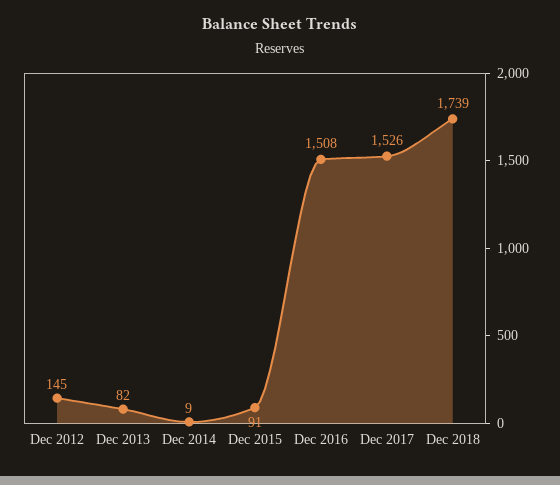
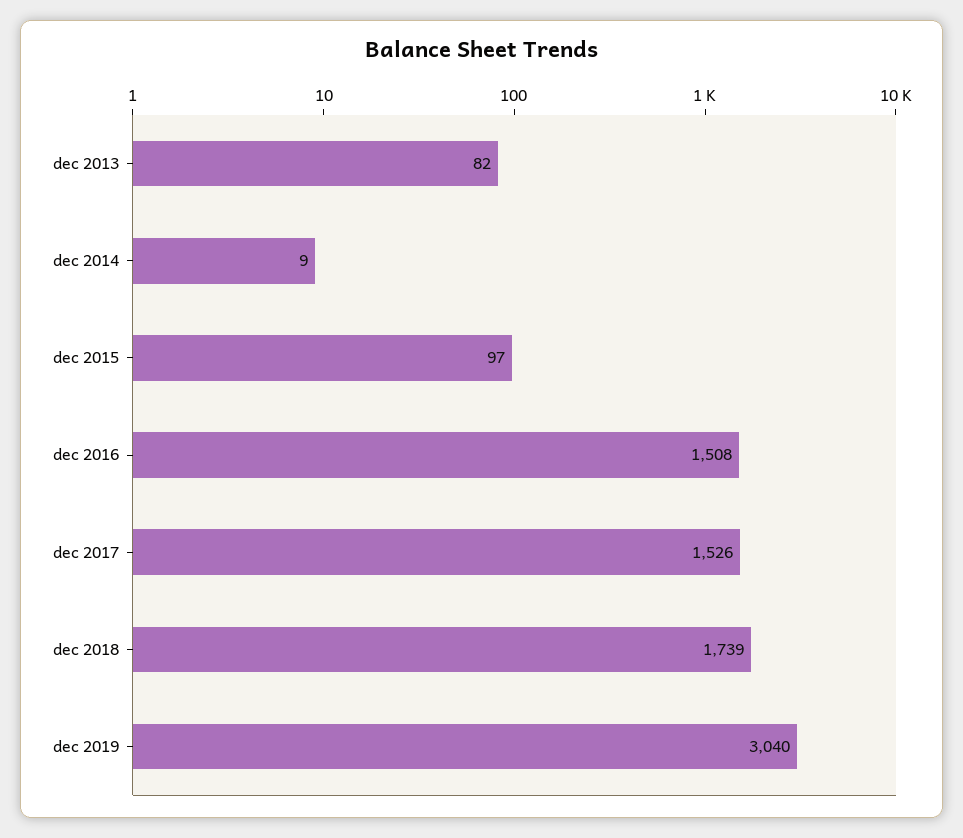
Dec 2012: 145 -> none
Dec 2015: 91 -> 97
dec 2019: none -> 3040

